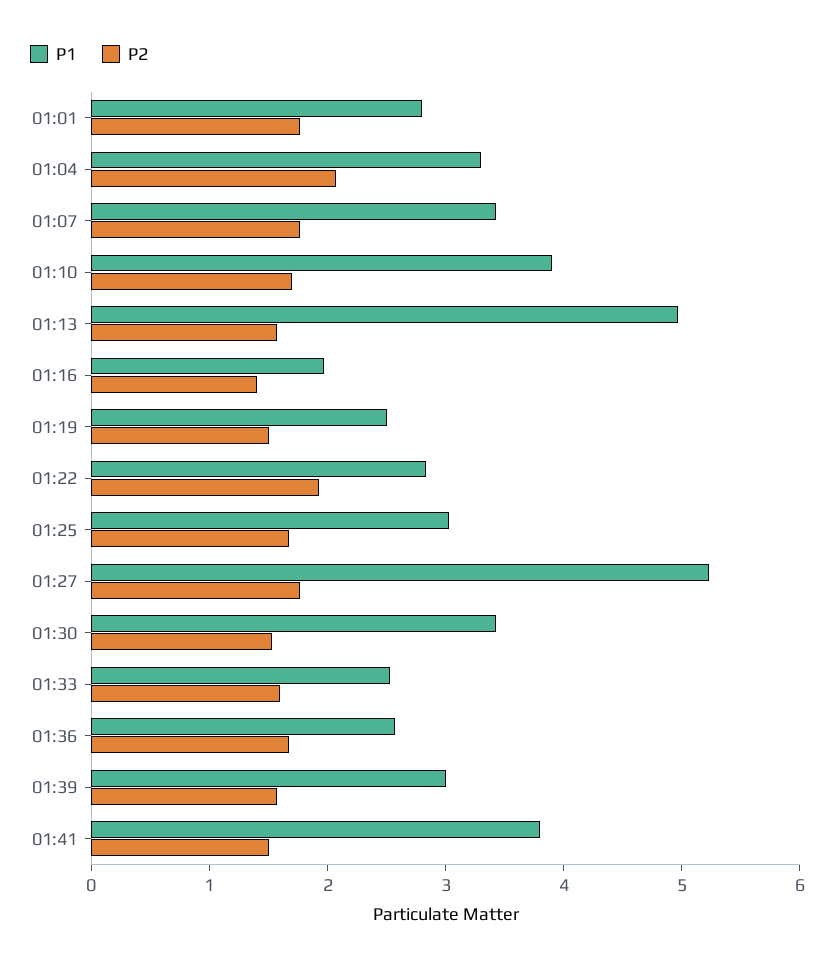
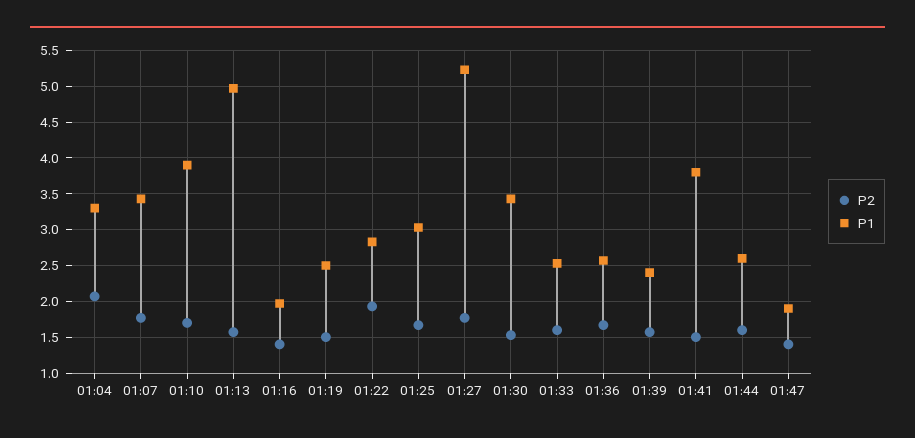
P1, 01:01: 2.8 -> none
P2, 01:01: 1.8 -> none
P1, 01:39: 3 -> 2.4
P2, 01:44: none -> 1.6
P1, 01:44: none -> 2.6
P2, 01:47: none -> 1.4
P1, 01:47: none -> 1.9

